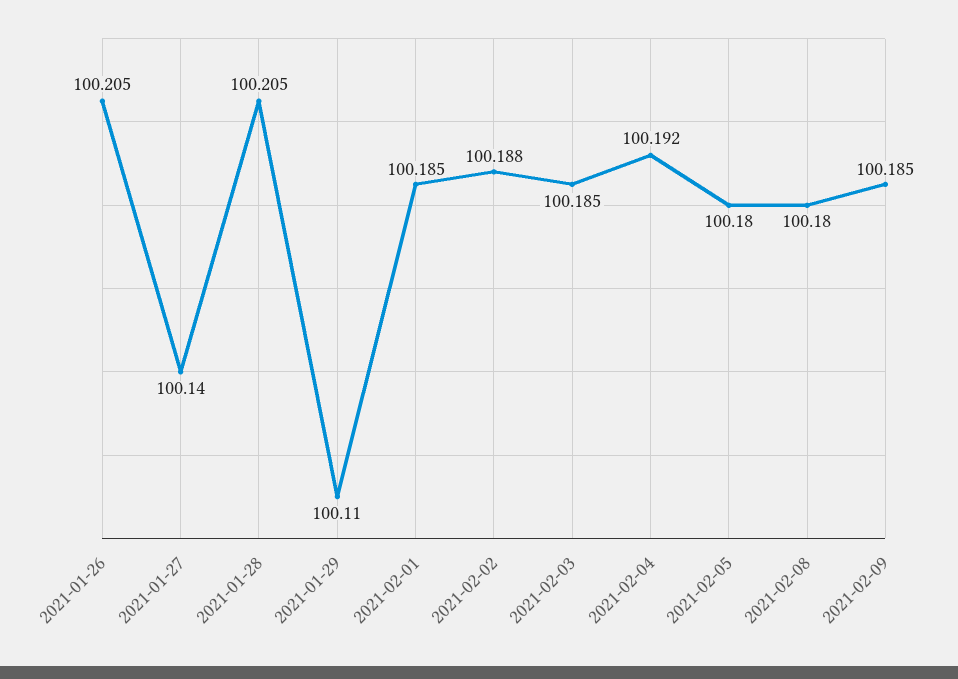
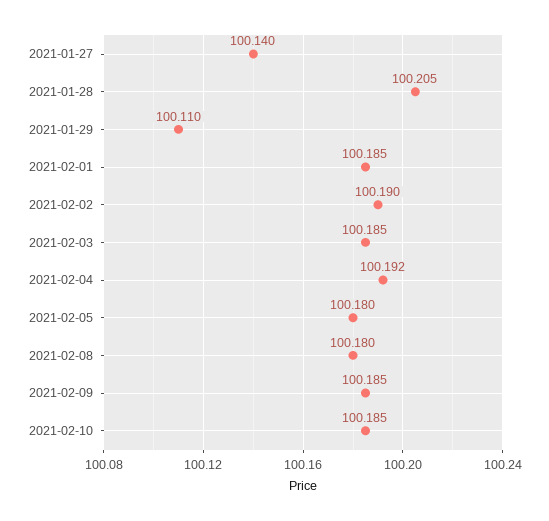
2021-01-26: 100.205 -> none
2021-02-02: 100.188 -> 100.19
2021-02-10: none -> 100.185

